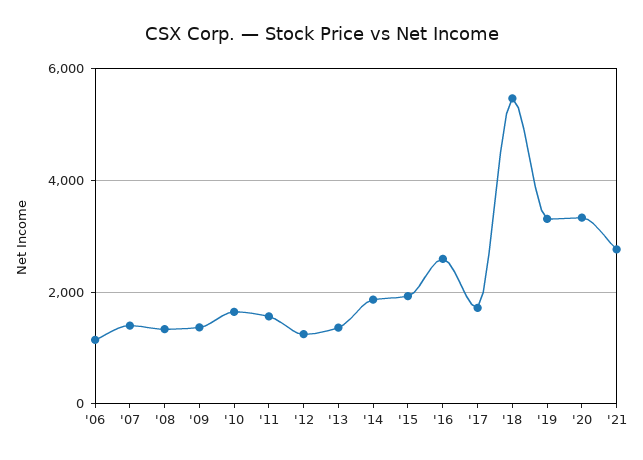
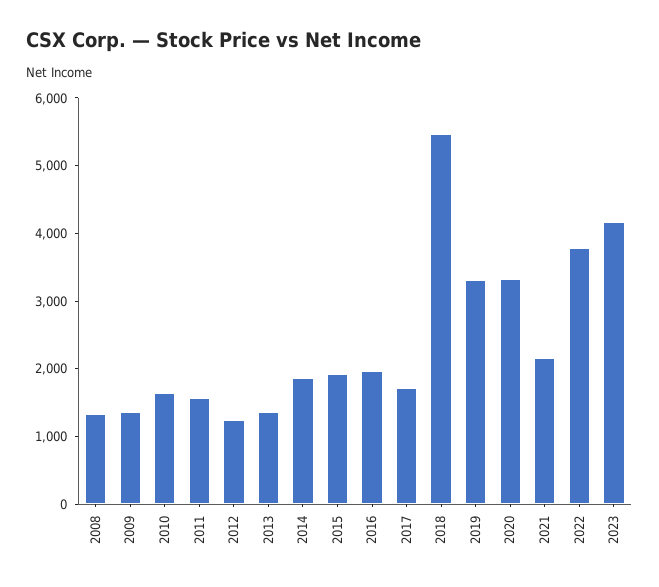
'06: 1200 -> none
'07: 1400 -> none
'16: 2600 -> 2000
'21: 2800 -> 2200
2022: none -> 3800
2023: none -> 4200

